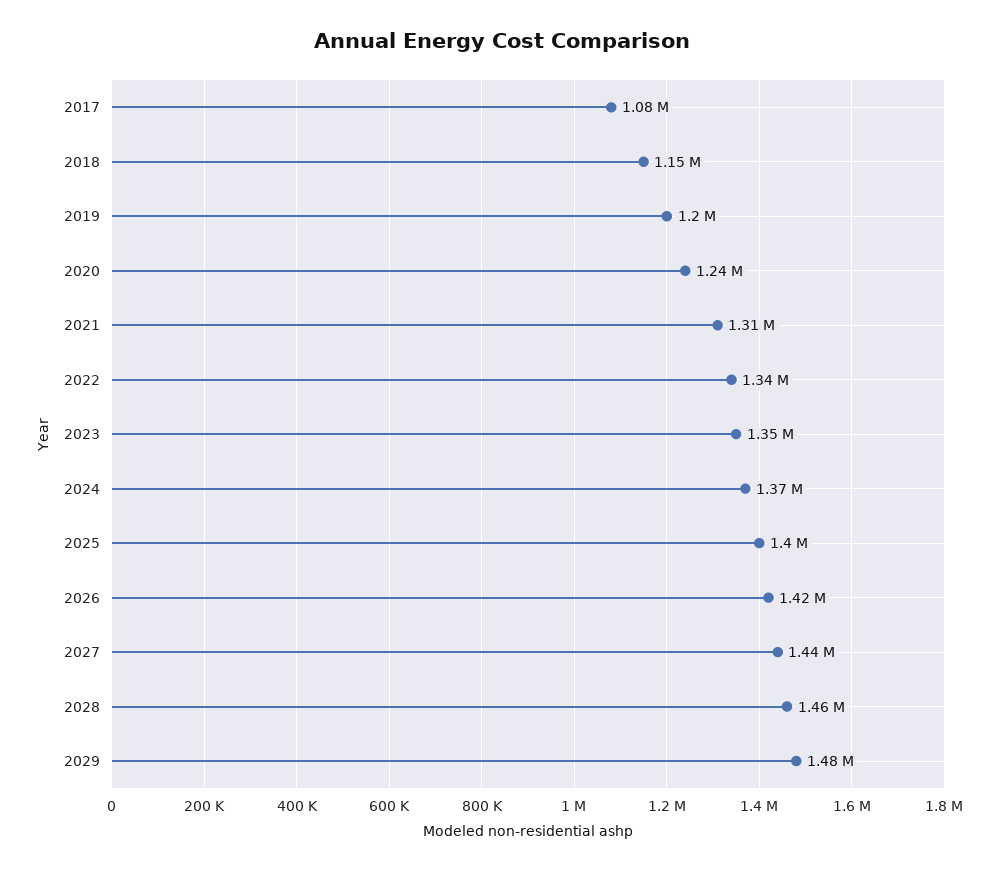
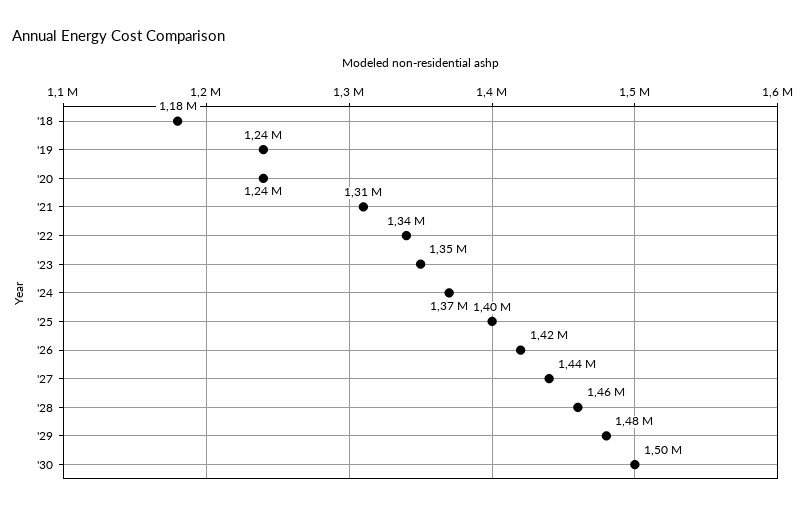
2017: 1080000 -> none
2018: 1150000 -> 1180000
2019: 1200000 -> 1240000
'30: none -> 1500000

